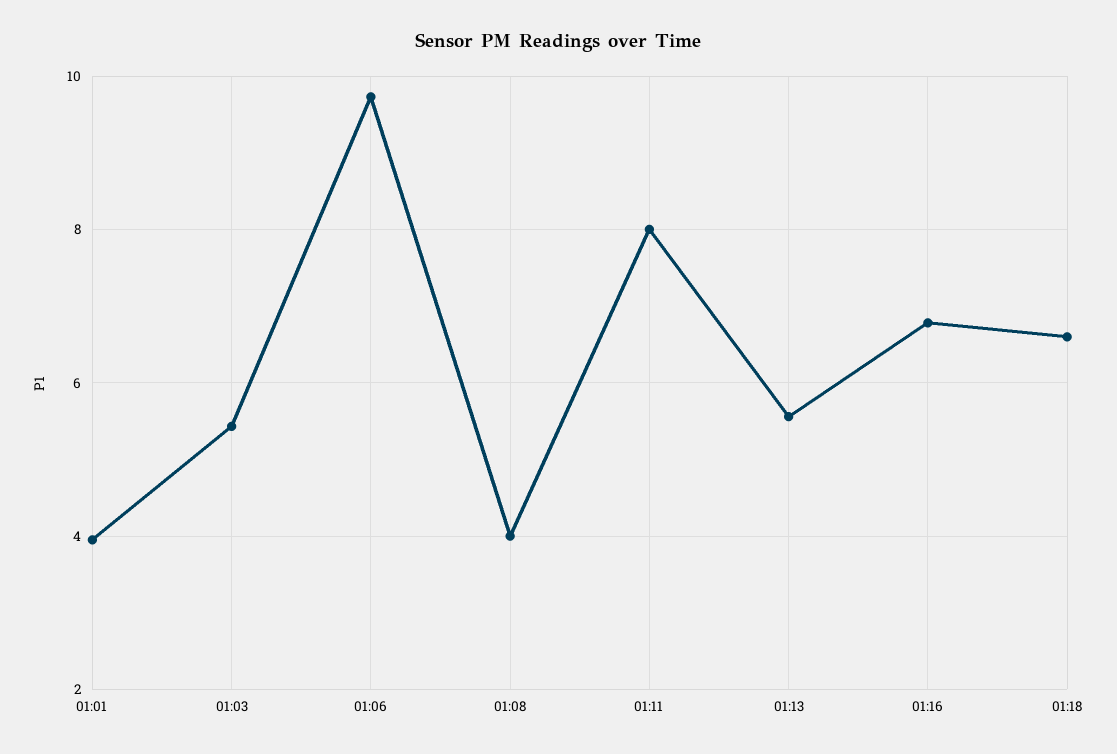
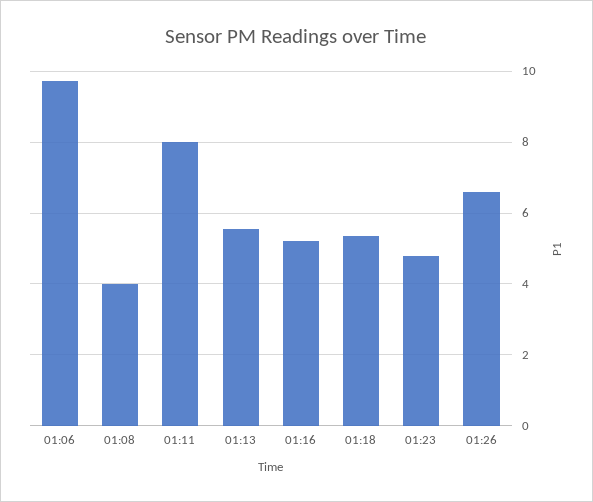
01:01: 4 -> none
01:03: 5.4 -> none
01:16: 6.8 -> 5.2
01:18: 6.6 -> 5.4
01:23: none -> 4.8
01:26: none -> 6.6

